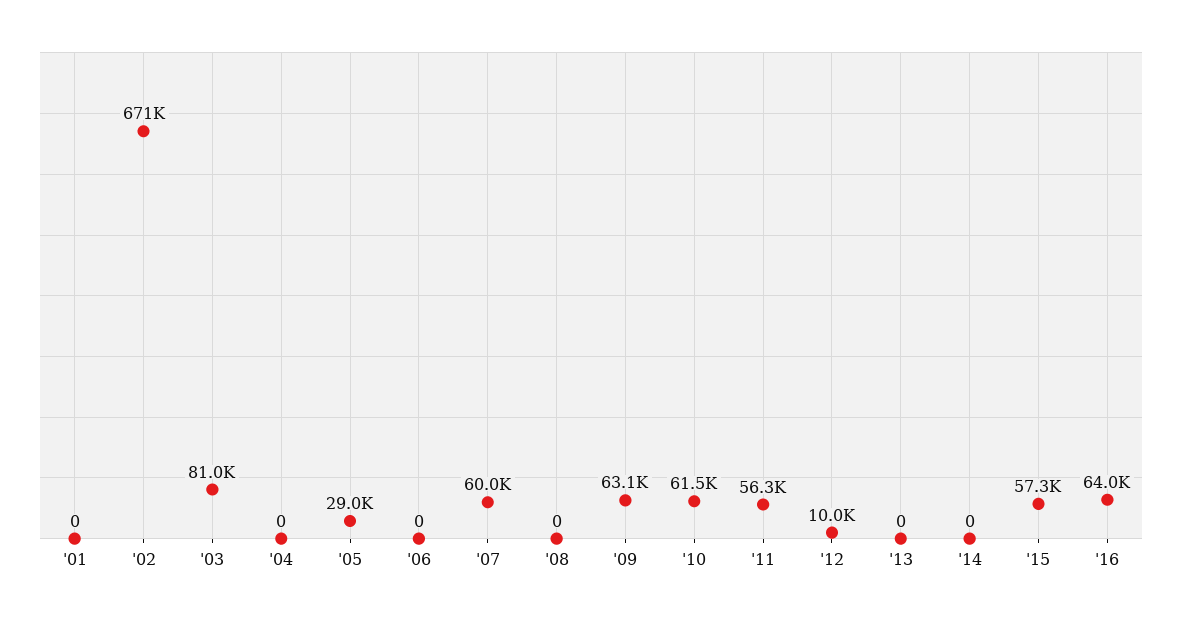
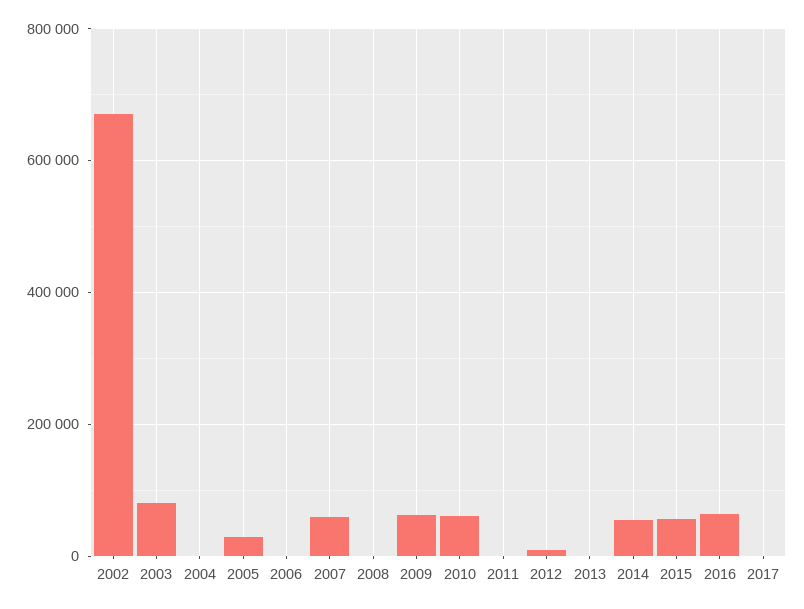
'01: 0 -> none
'11: 56300 -> 0
'14: 0 -> 60000
2017: none -> 0

